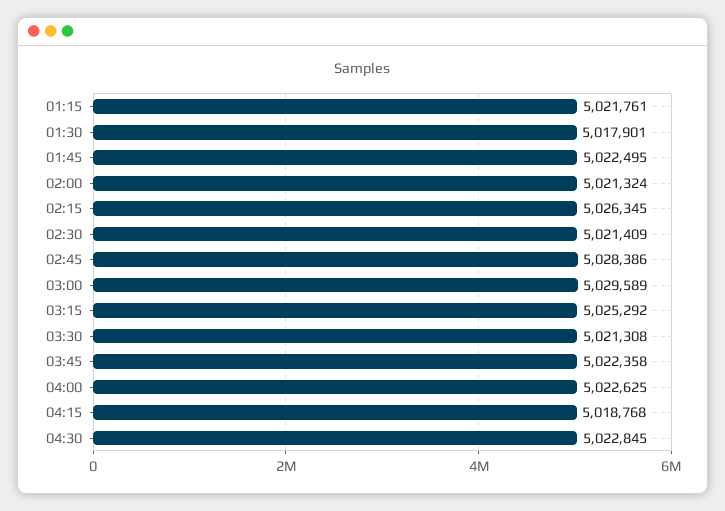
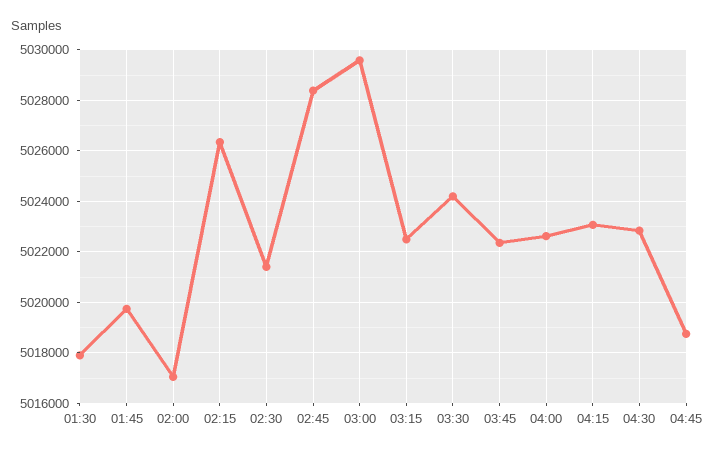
01:15: 5021761 -> none
01:45: 5022495 -> 5019750
02:00: 5021324 -> 5017000
03:15: 5025292 -> 5022500
03:30: 5021308 -> 5024250
04:15: 5018768 -> 5023000
04:45: none -> 5018750

